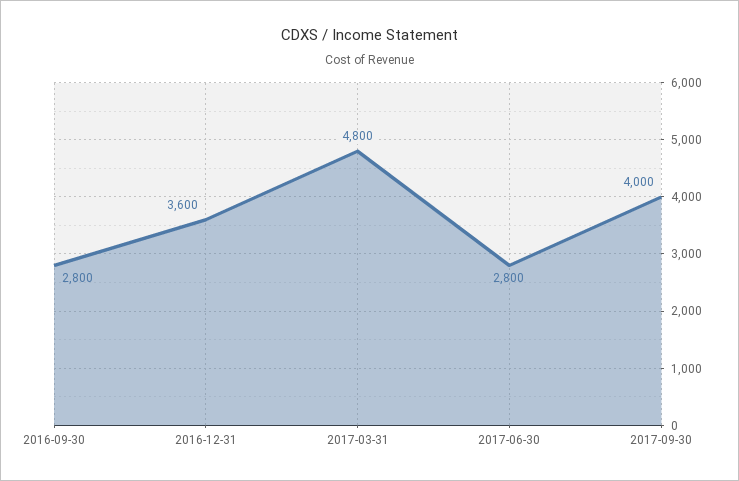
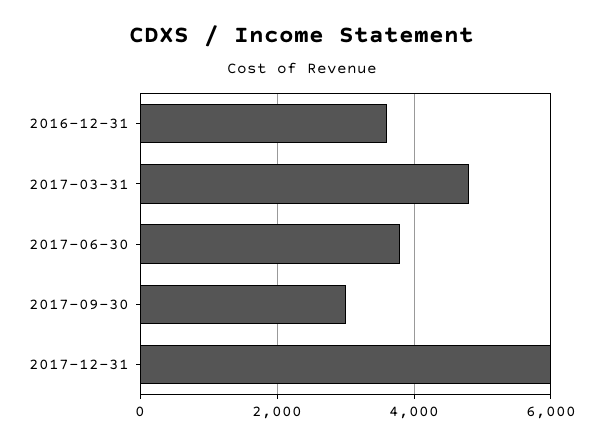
2016-09-30: 2800 -> none
2017-06-30: 2800 -> 3800
2017-09-30: 4000 -> 3000
2017-12-31: none -> 6000

